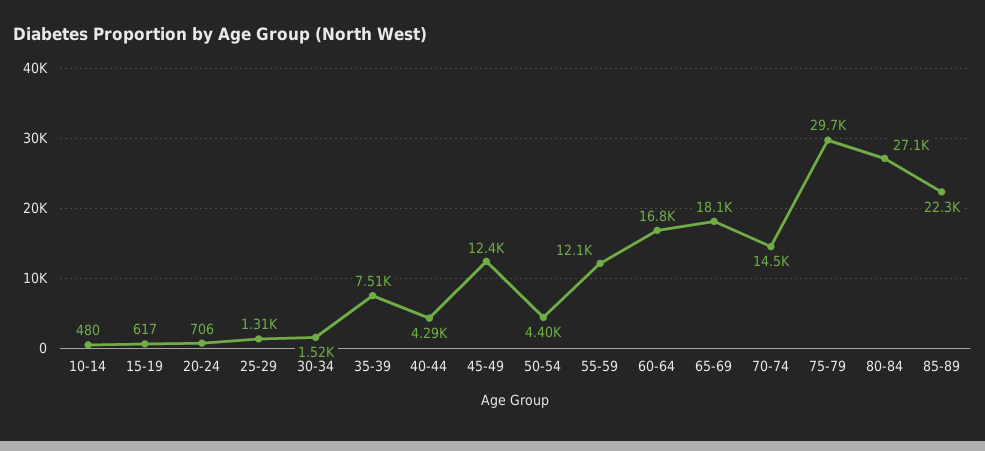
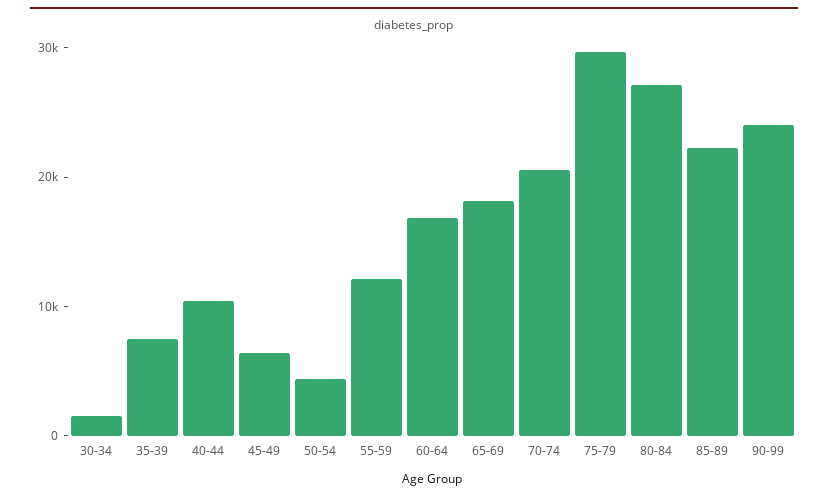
10-14: 480 -> none
15-19: 617 -> none
20-24: 706 -> none
25-29: 1310 -> none
40-44: 4290 -> 10000
45-49: 12400 -> 6000
70-74: 14500 -> 20000
90-99: none -> 24000

